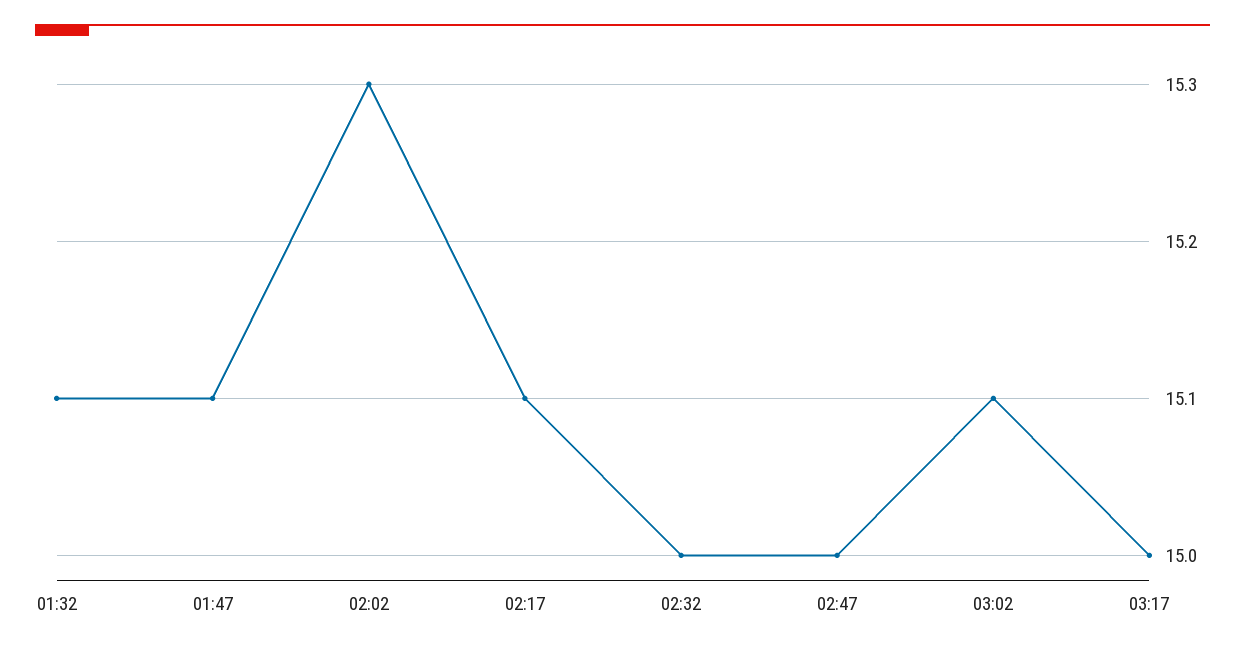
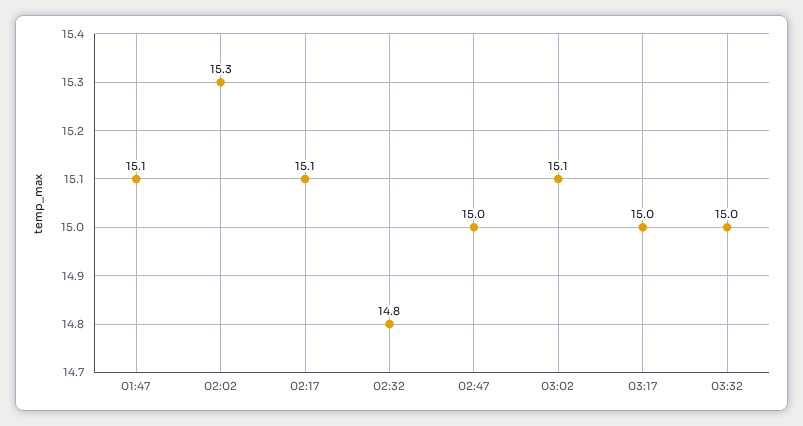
01:32: 15.1 -> none
02:32: 15 -> 14.8
03:32: none -> 15

